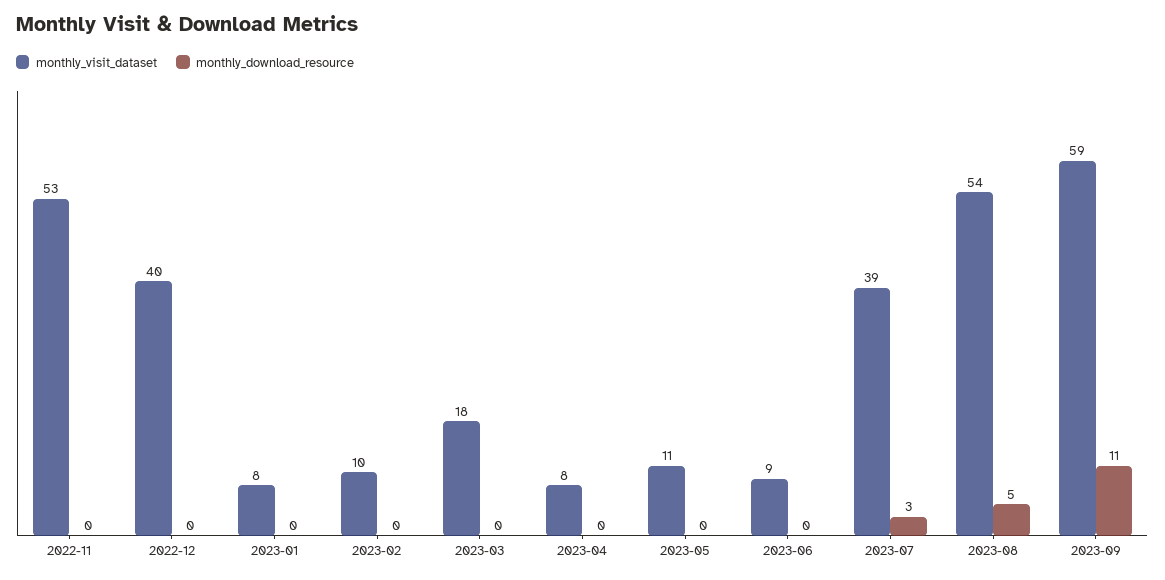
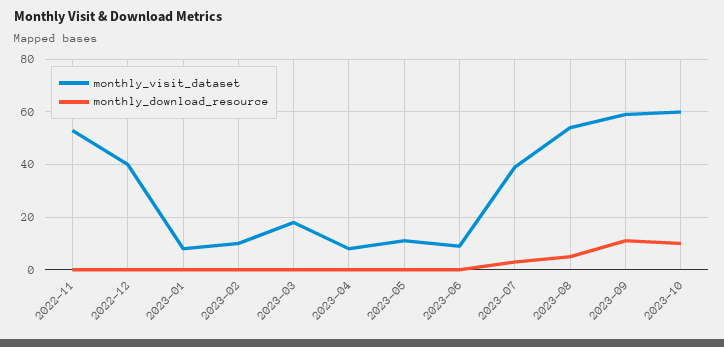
monthly_visit_dataset, 2023-10: none -> 60
monthly_download_resource, 2023-10: none -> 10

